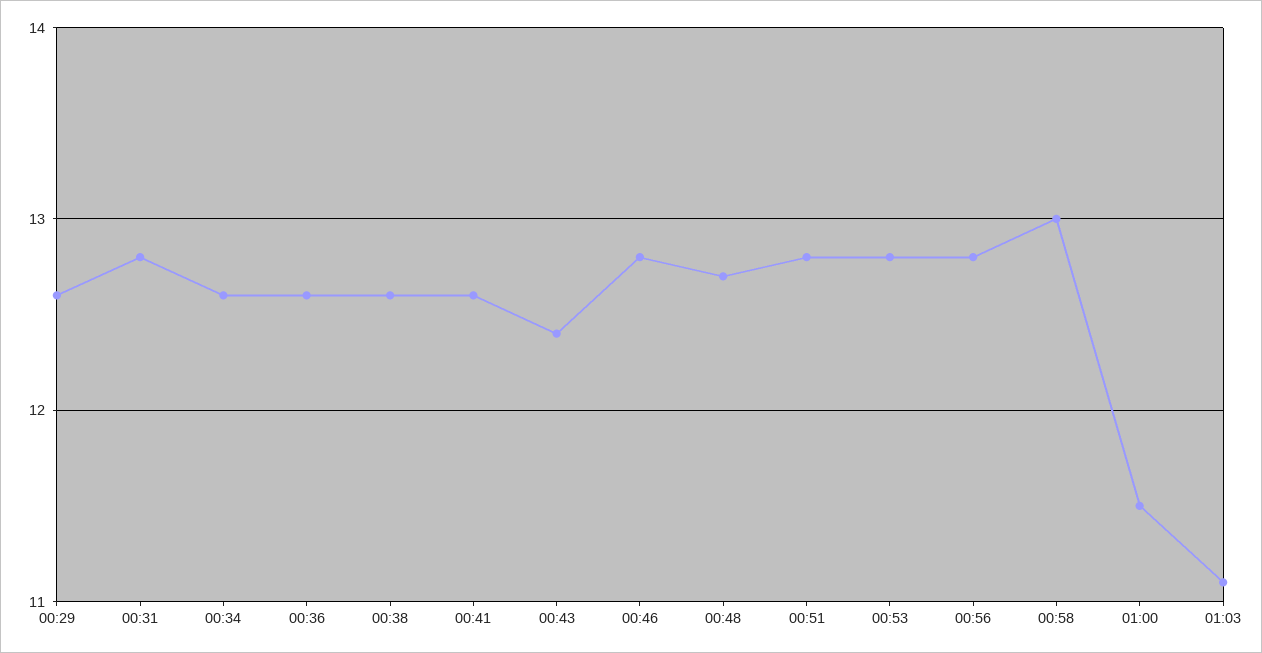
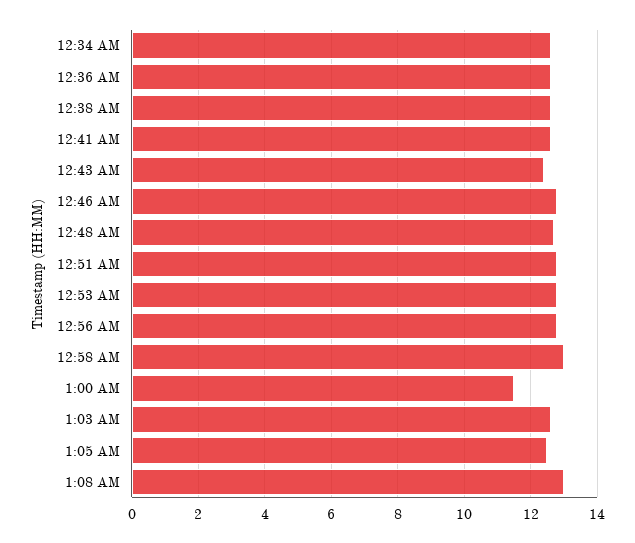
00:29: 12.6 -> none
00:31: 12.8 -> none
01:03: 11.1 -> 12.5
1:05 AM: none -> 12.5
1:08 AM: none -> 13

